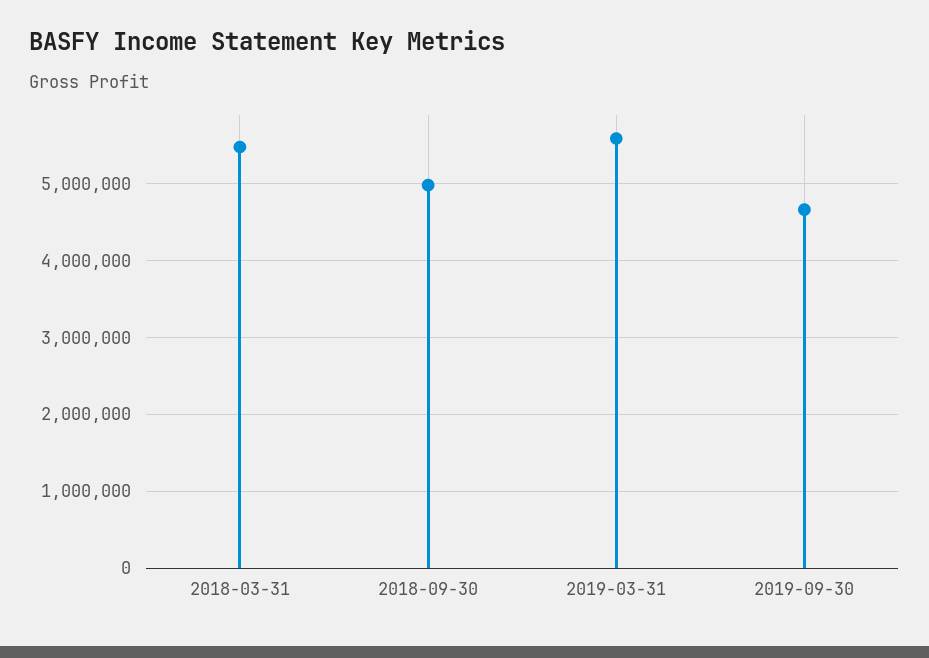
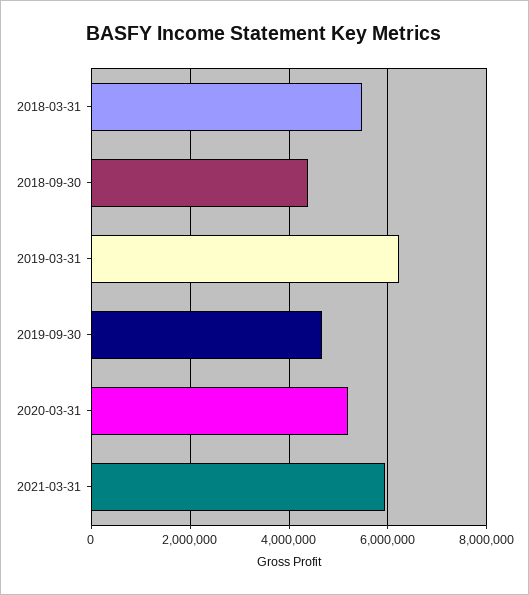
2018-09-30: 5000000 -> 4400000
2019-03-31: 5600000 -> 6200000
2020-03-31: none -> 5200000
2021-03-31: none -> 6000000

